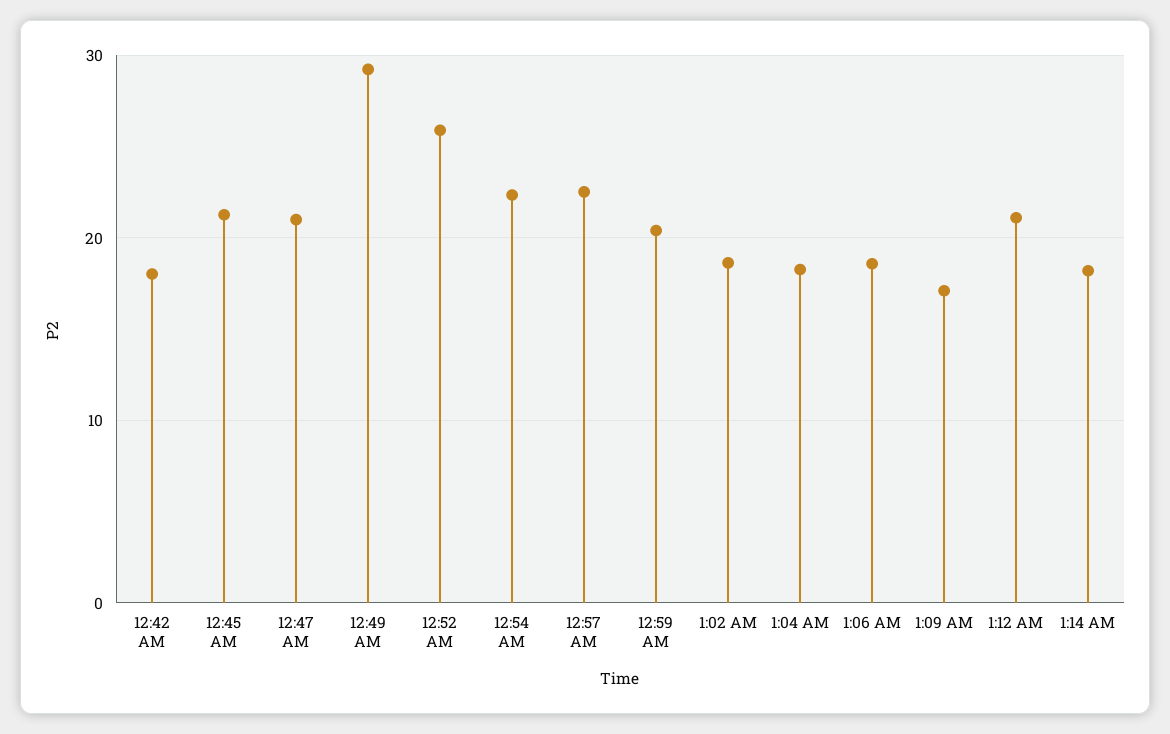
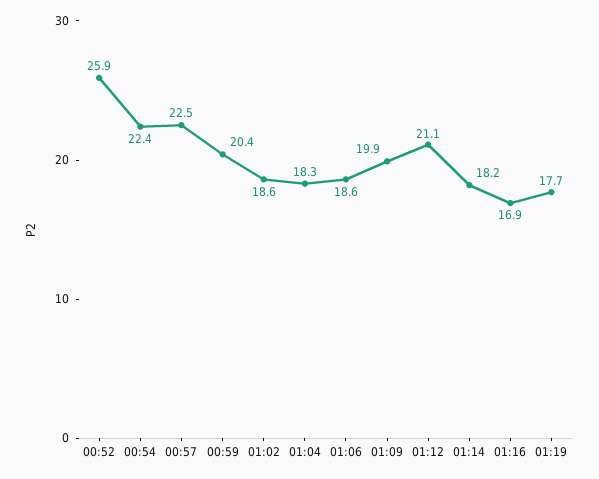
12:42 AM: 18 -> none
12:45 AM: 21 -> none
12:47 AM: 21 -> none
12:49 AM: 29 -> none
1:09 AM: 17 -> 19.9
01:16: none -> 16.9
01:19: none -> 17.7

